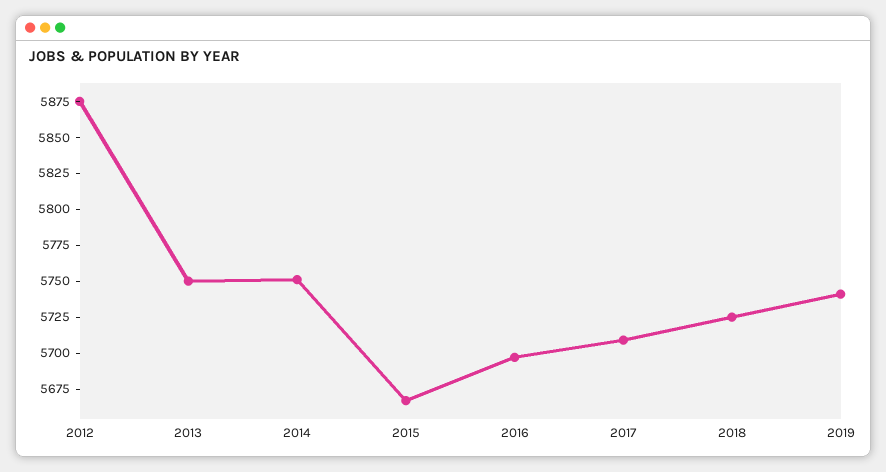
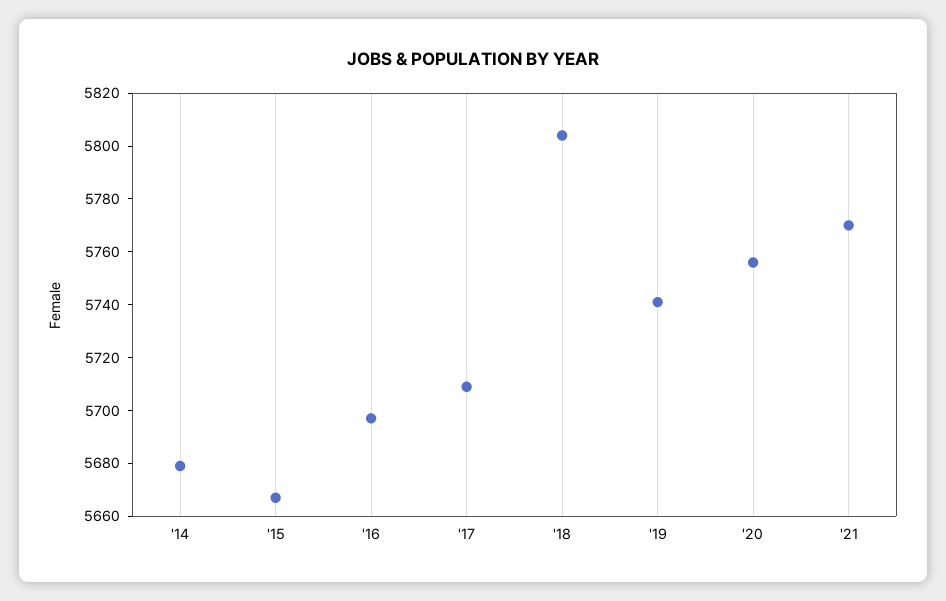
2012: 5875 -> none
2013: 5750 -> none
2014: 5750 -> 5680
2018: 5725 -> 5805
'20: none -> 5755
'21: none -> 5770

